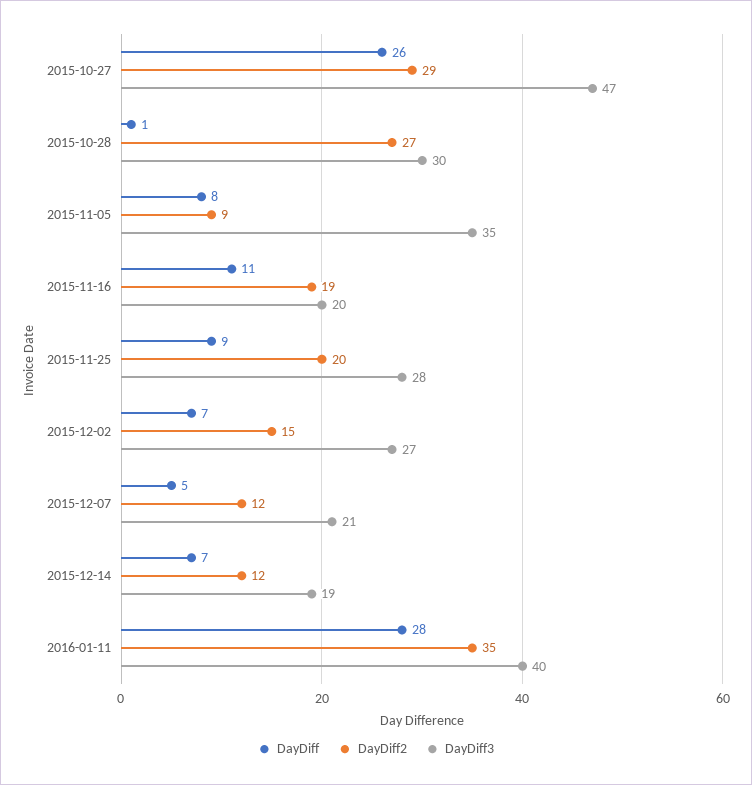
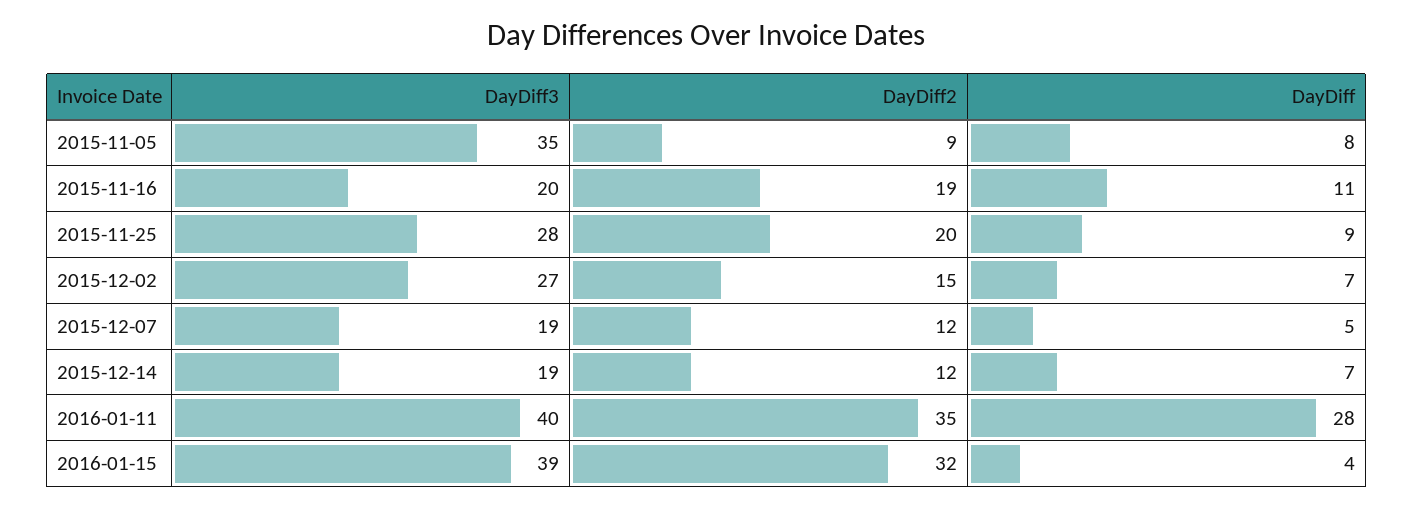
DayDiff, 2015-10-27: 26 -> none
DayDiff2, 2015-10-27: 29 -> none
DayDiff3, 2015-10-27: 47 -> none
DayDiff, 2015-10-28: 1 -> none
DayDiff2, 2015-10-28: 27 -> none
DayDiff3, 2015-10-28: 30 -> none
DayDiff3, 2015-12-07: 21 -> 19
DayDiff3, 2016-01-15: none -> 39
DayDiff2, 2016-01-15: none -> 32
DayDiff, 2016-01-15: none -> 4

